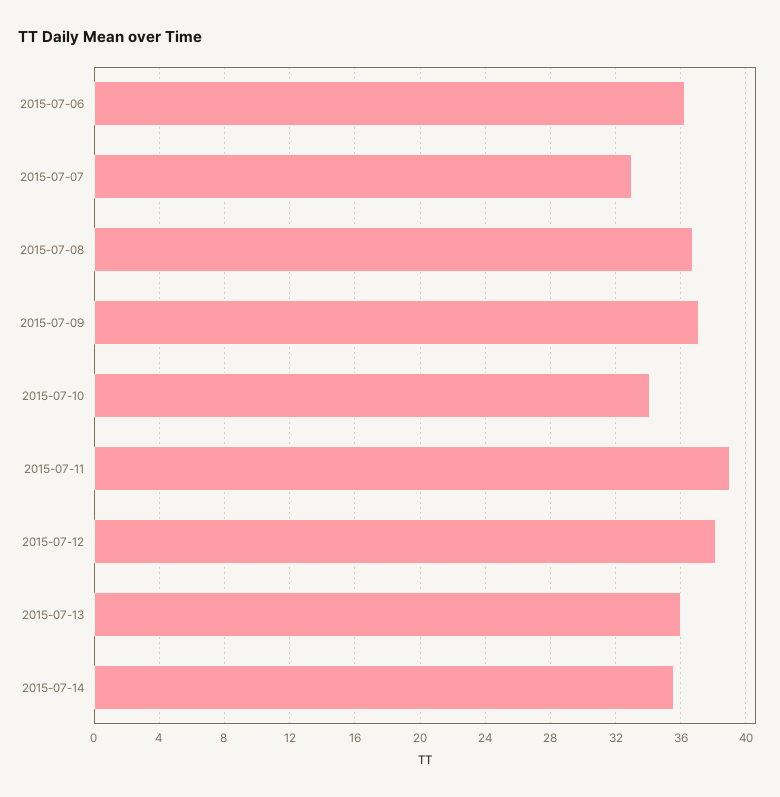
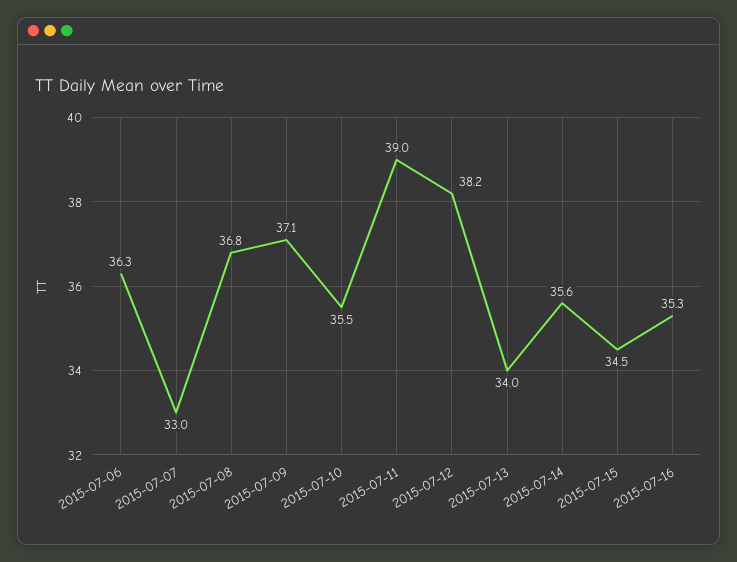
2015-07-10: 34 -> 35.5
2015-07-13: 36 -> 34
2015-07-15: none -> 34.5
2015-07-16: none -> 35.3

